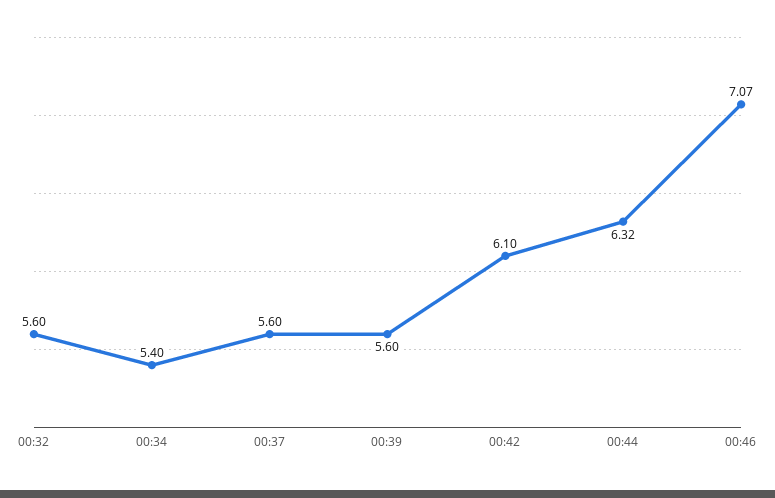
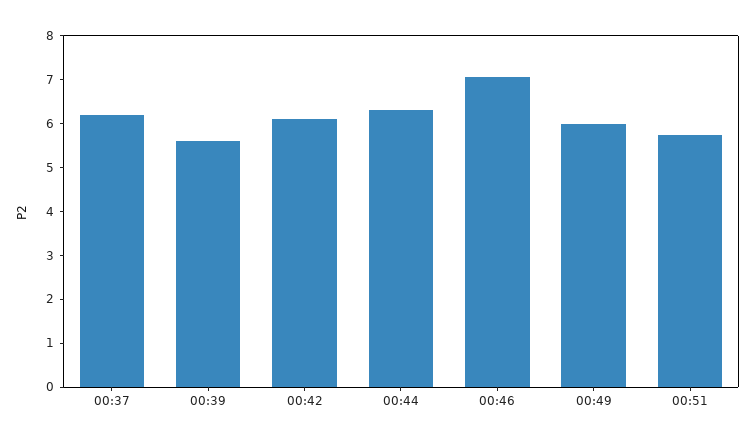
00:32: 5.6 -> none
00:34: 5.4 -> none
00:37: 5.6 -> 6.2
00:49: none -> 6
00:51: none -> 5.8

